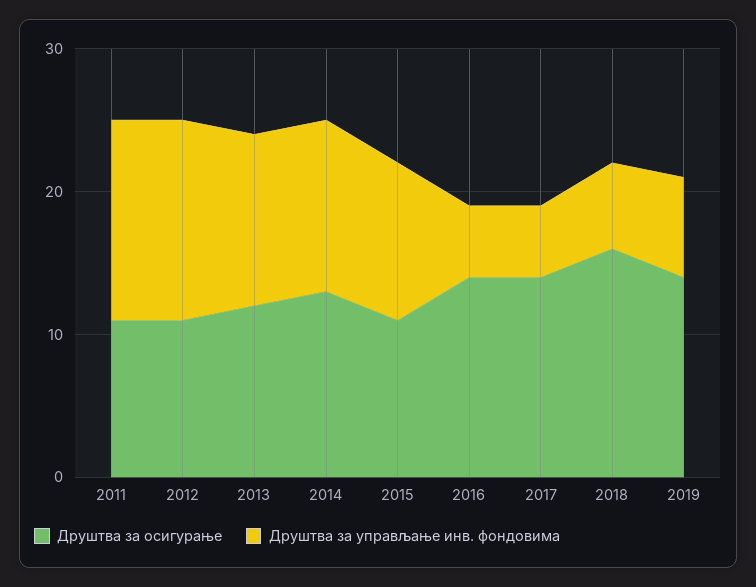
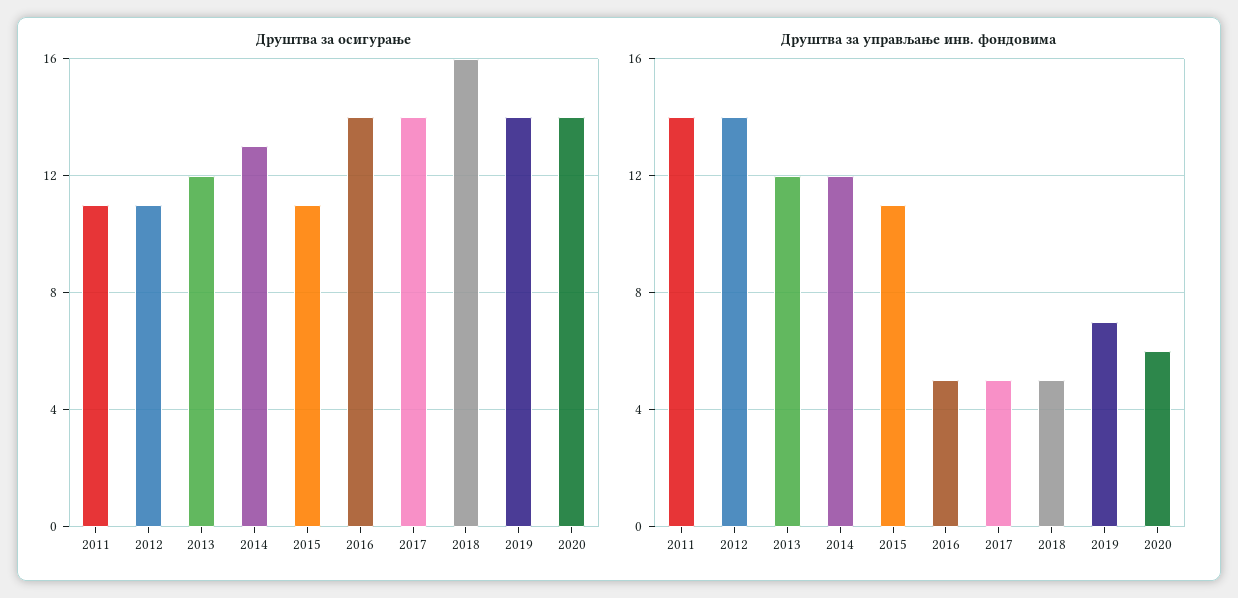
Друштва за управљање инв. фондовима, 2018: 6 -> 5
Друштва за осигурање, 2020: none -> 14
Друштва за управљање инв. фондовима, 2020: none -> 6

